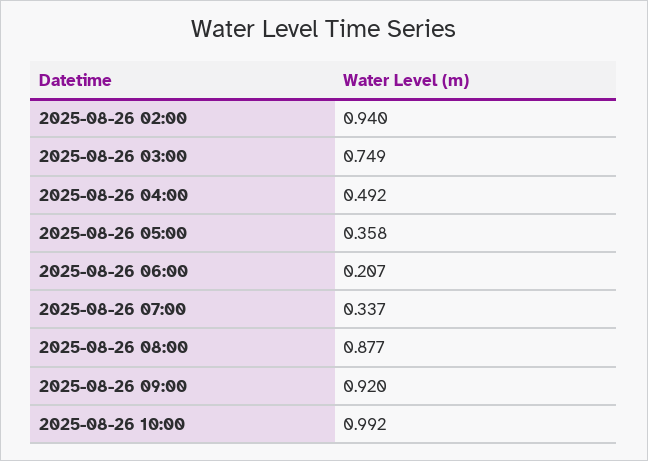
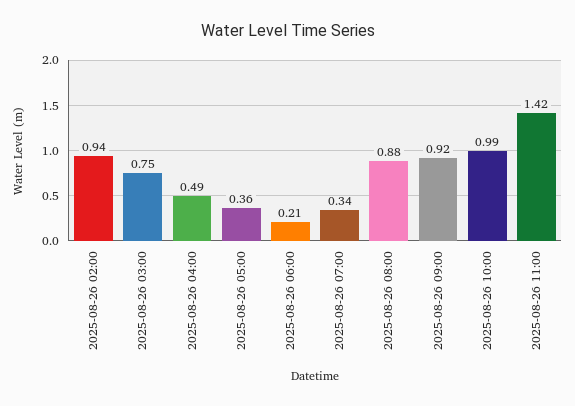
2025-08-26 11:00: none -> 1.42

